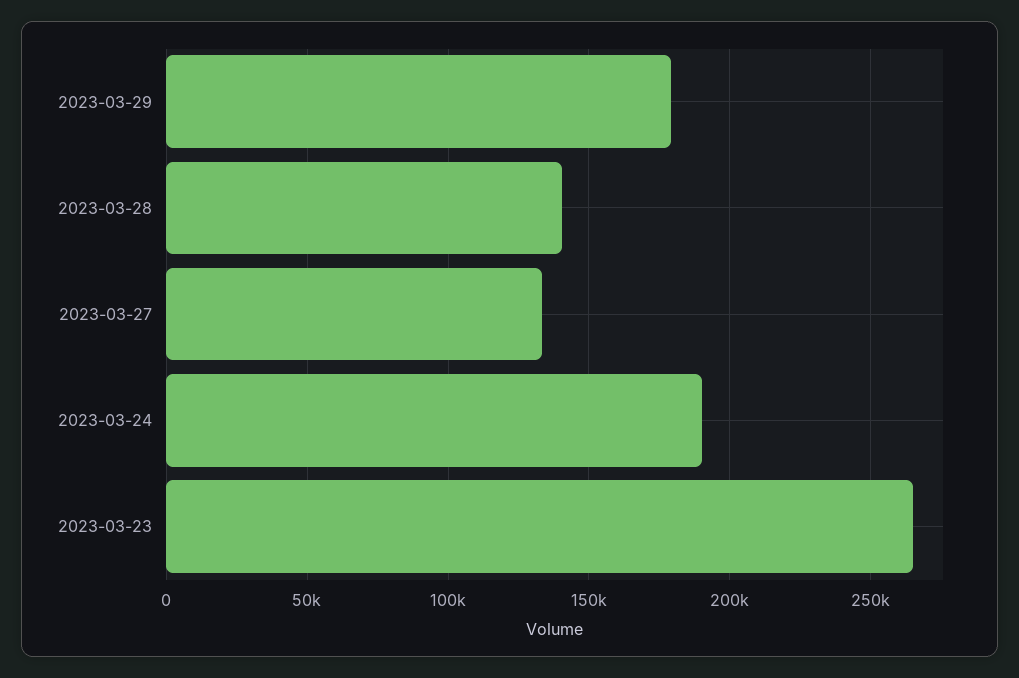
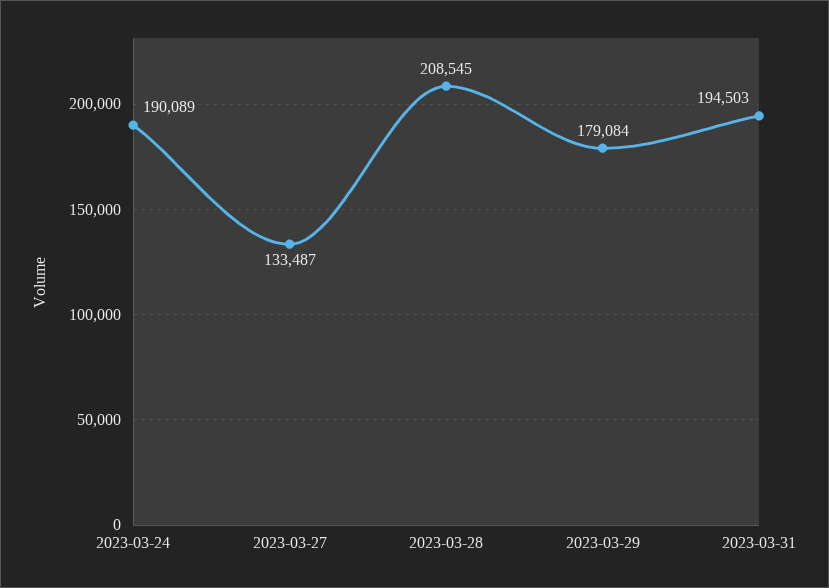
2023-03-28: 140000 -> 208545
2023-03-23: 265000 -> none
2023-03-31: none -> 194503

